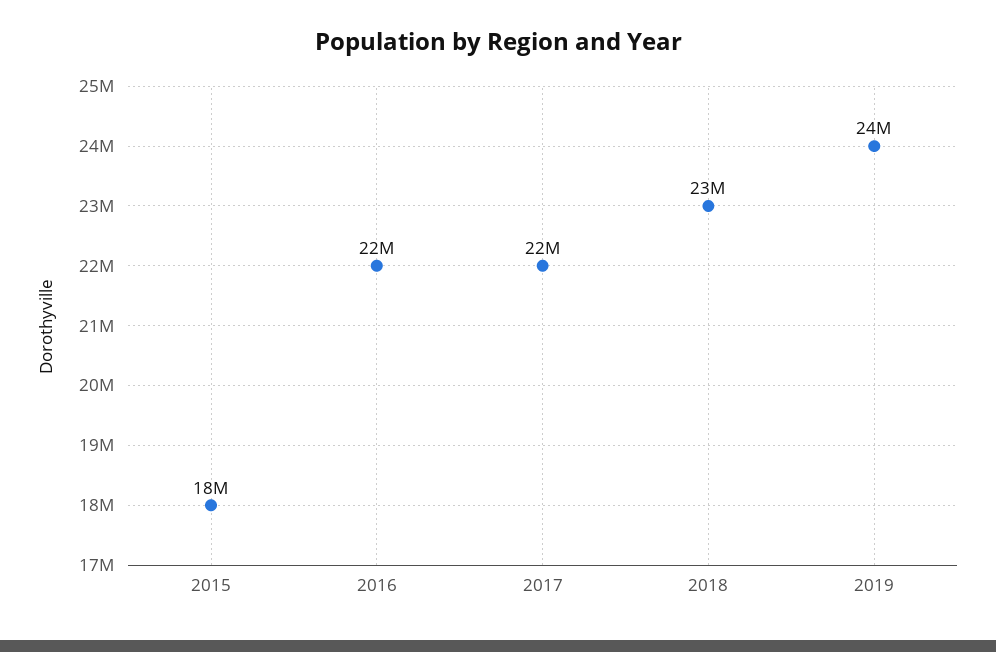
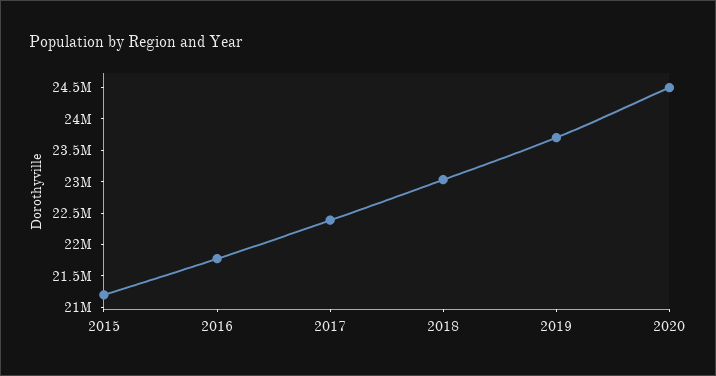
2015: 18000000 -> 21250000
2020: none -> 24500000

